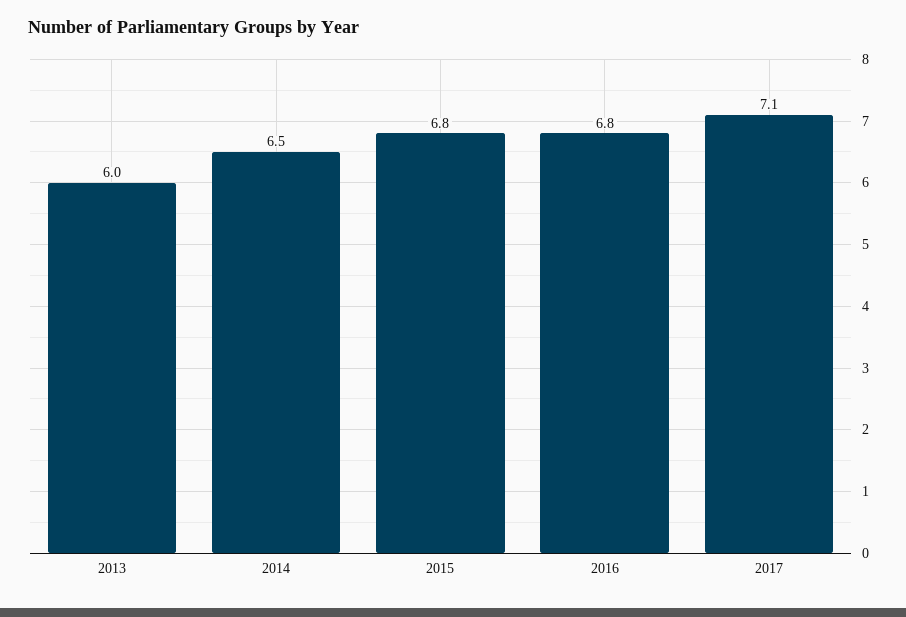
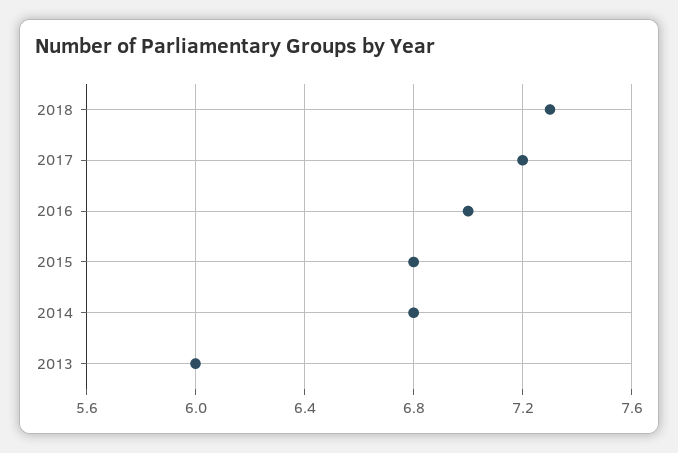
2014: 6.5 -> 6.8
2016: 6.8 -> 7
2017: 7.1 -> 7.2
2018: none -> 7.3

